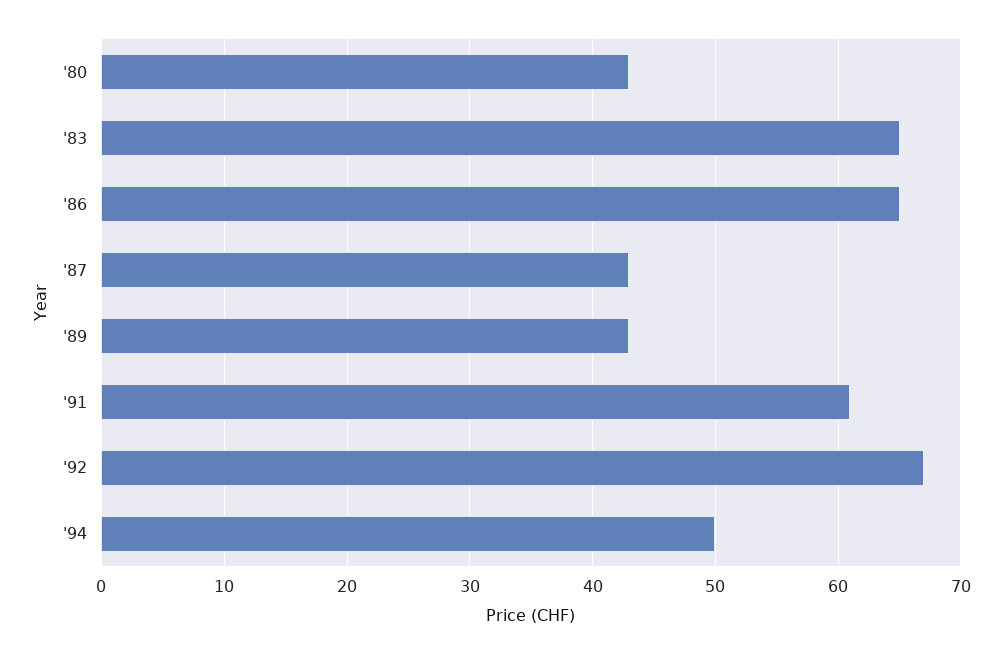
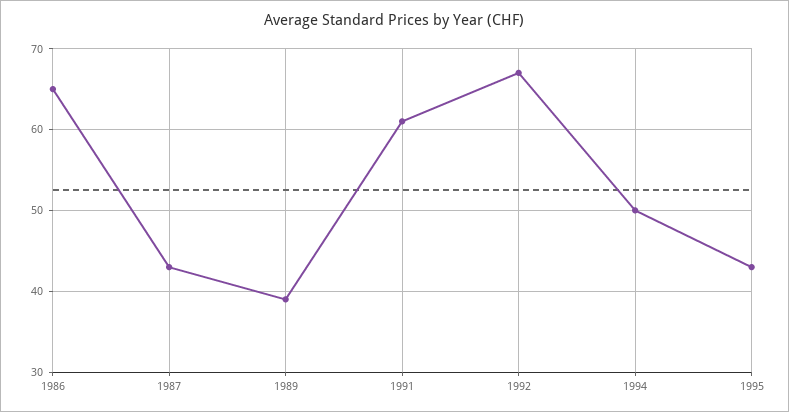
'80: 43 -> none
'83: 65 -> none
'89: 43 -> 39
1995: none -> 43

